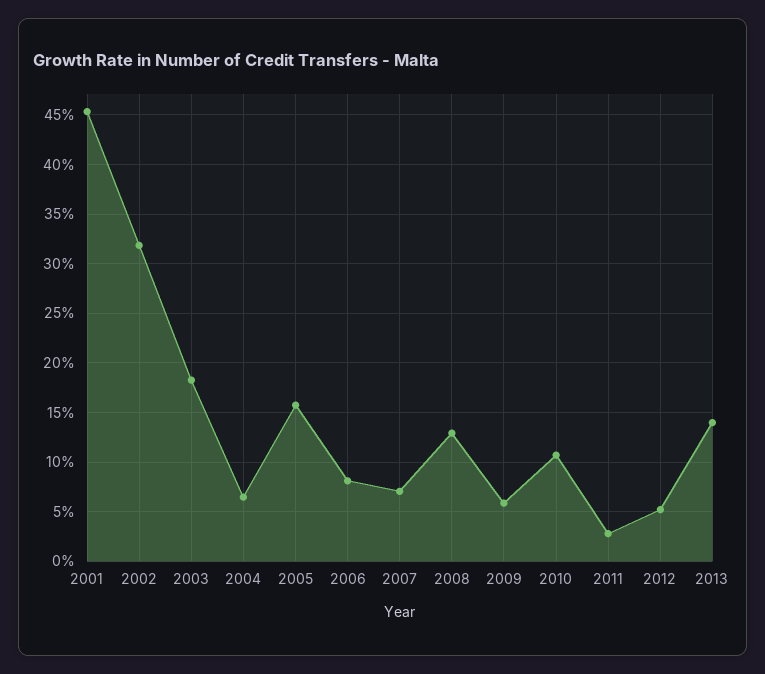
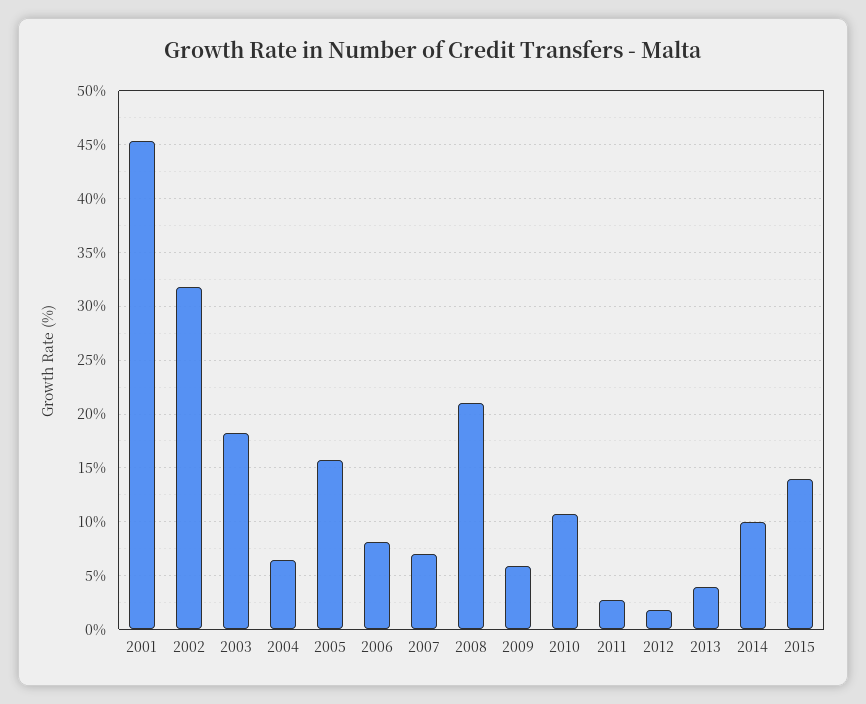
2008: 13 -> 21
2012: 5 -> 2
2013: 14 -> 4
2014: none -> 10
2015: none -> 14

